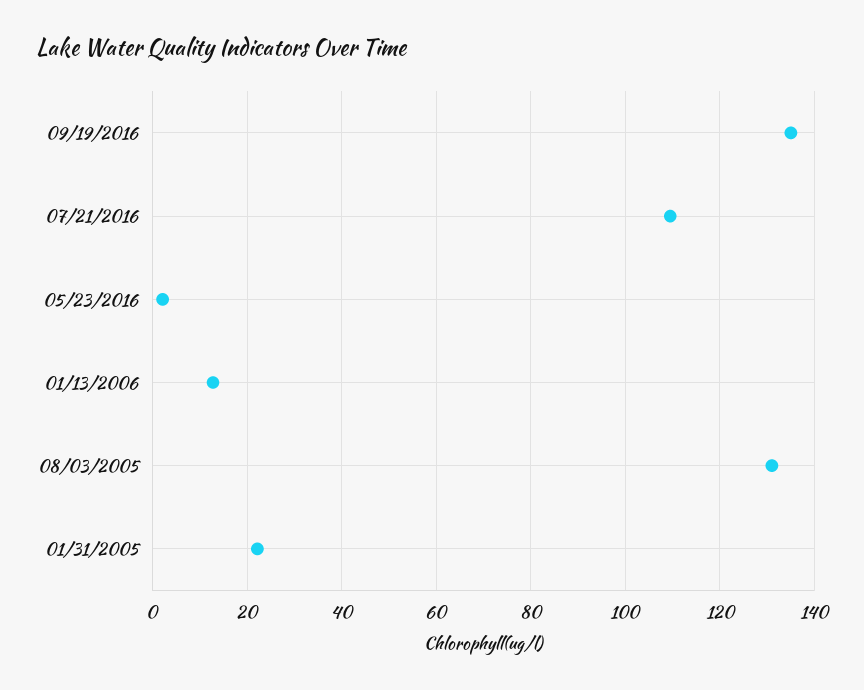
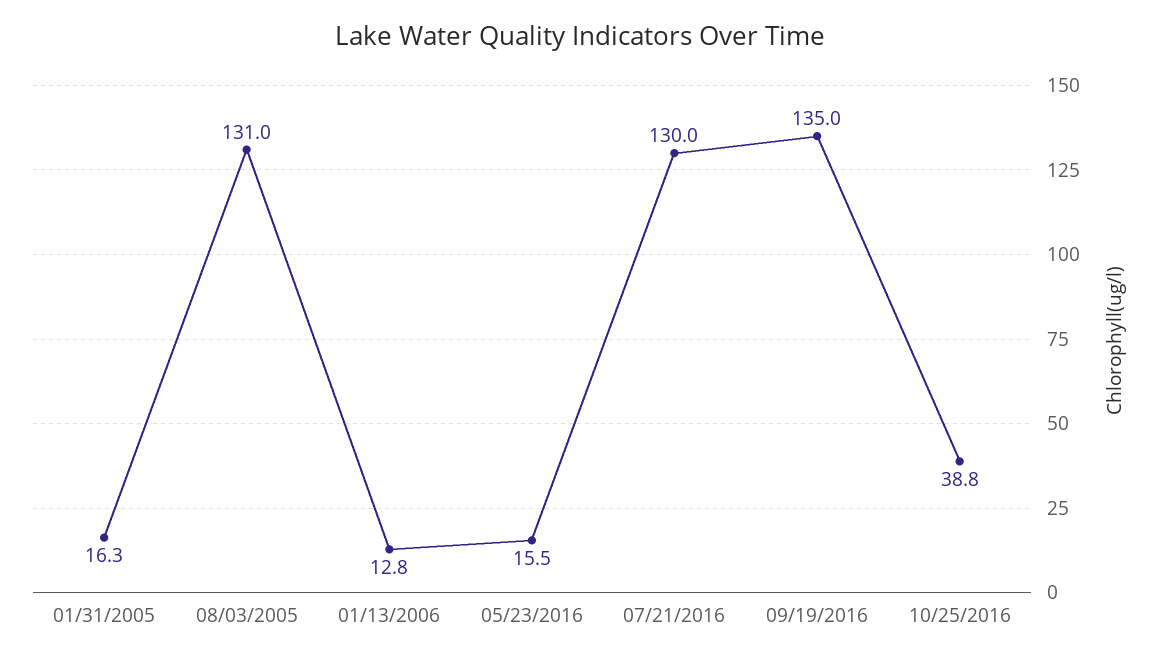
07/21/2016: 110 -> 130
05/23/2016: 2 -> 15.5
01/31/2005: 22 -> 16.3
10/25/2016: none -> 38.8

